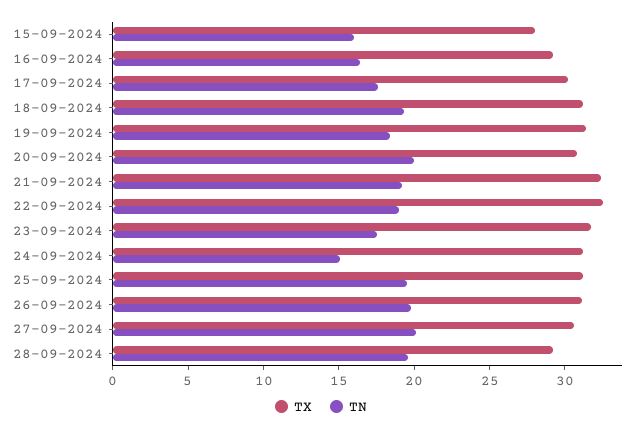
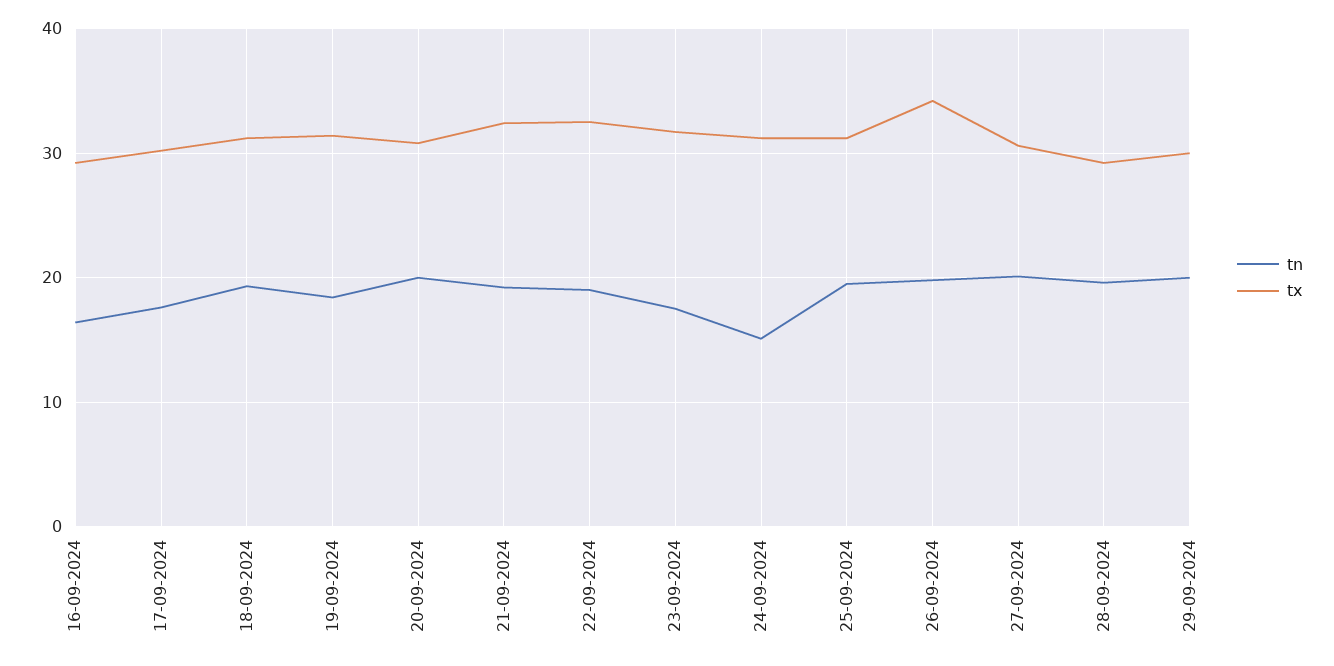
TX, 15-09-2024: 28 -> none
TN, 15-09-2024: 16 -> none
TX, 26-09-2024: 31 -> 34
TN, 29-09-2024: none -> 20
TX, 29-09-2024: none -> 30

